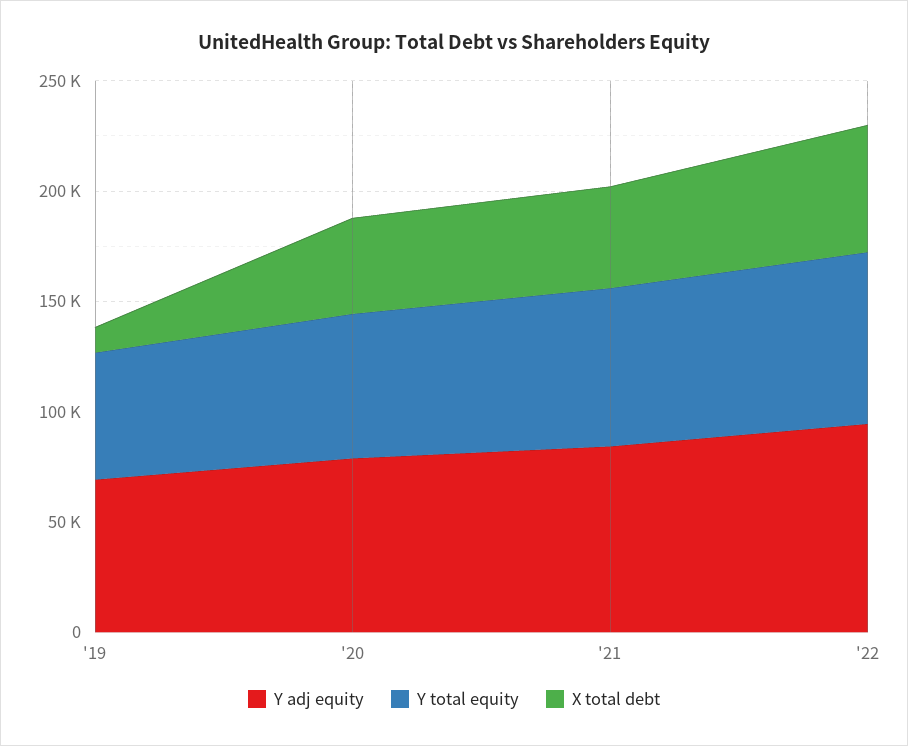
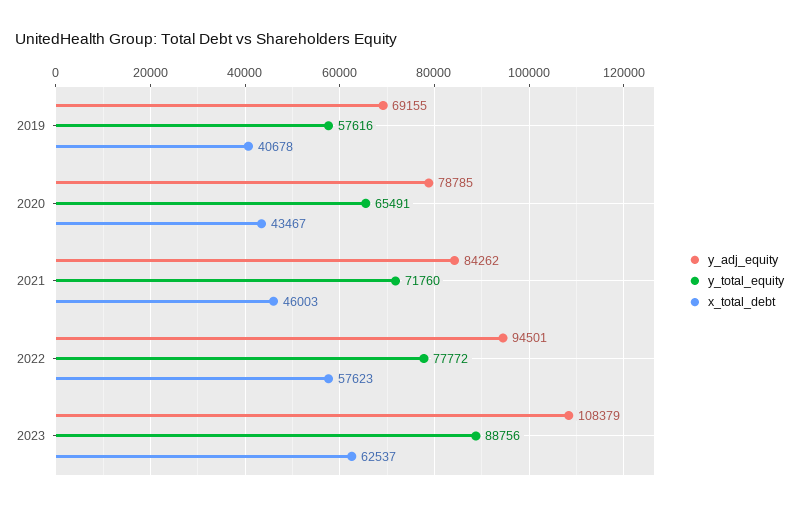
X total debt, '19: 10000 -> 40678
Y adj equity, 2023: none -> 108379
Y total equity, 2023: none -> 88756
X total debt, 2023: none -> 62537

